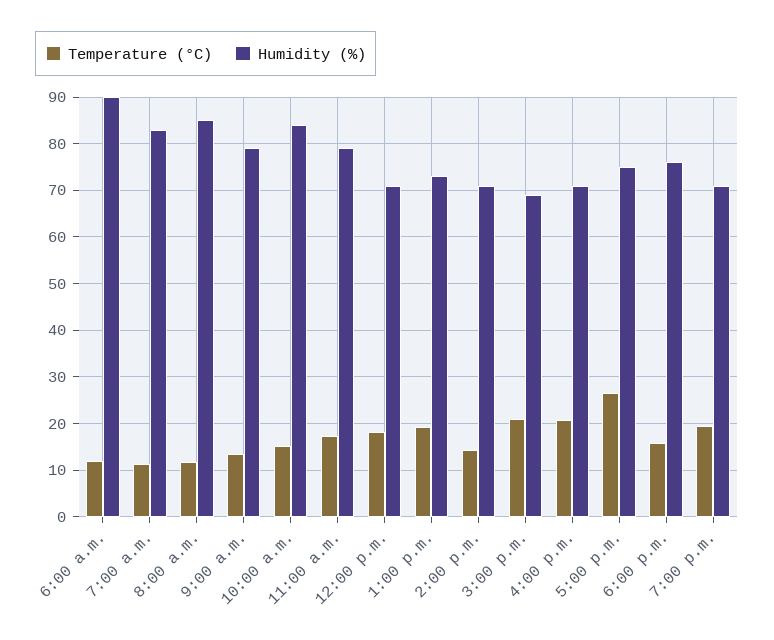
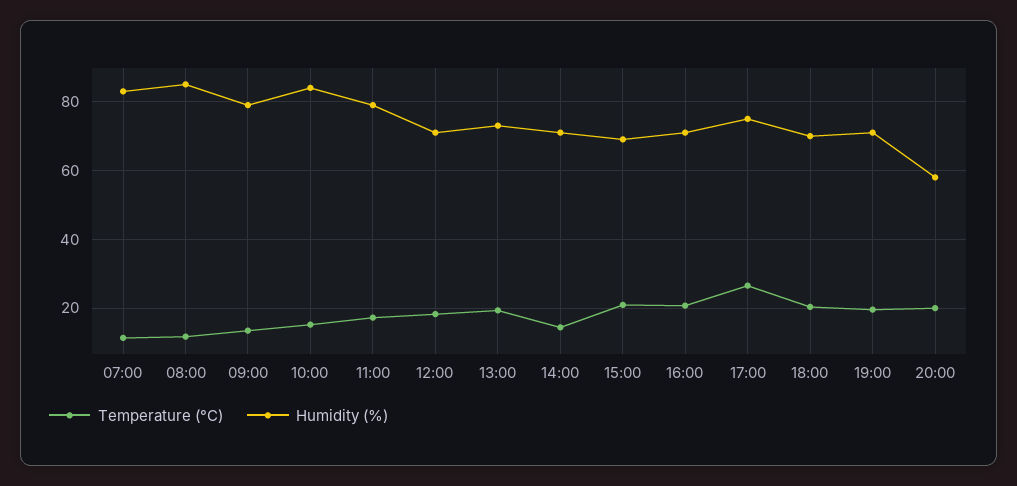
Temperature (°C), 6:00 a.m.: 12 -> none
Humidity (%), 6:00 a.m.: 90 -> none
Temperature (°C), 6:00 p.m.: 16 -> 20
Humidity (%), 6:00 p.m.: 76 -> 70
Temperature (°C), 20:00: none -> 20
Humidity (%), 20:00: none -> 58

